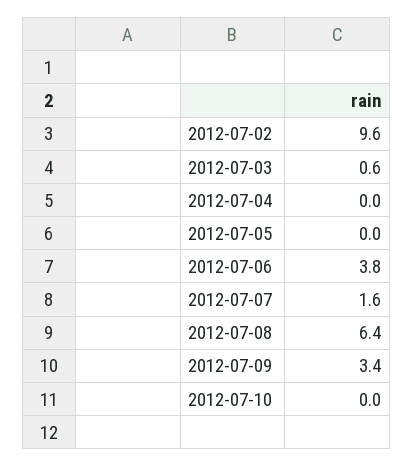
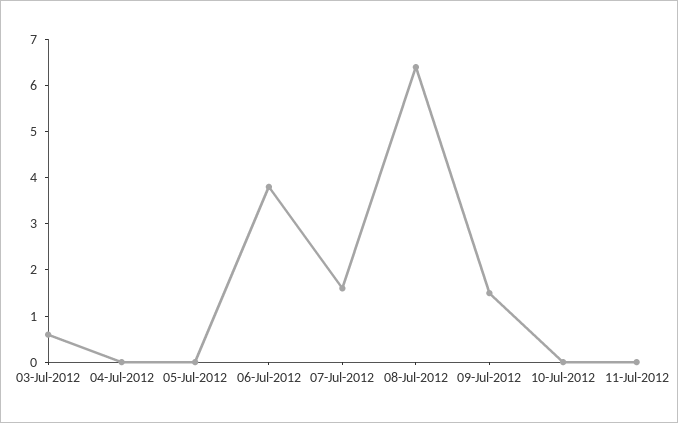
2012-07-02: 9.6 -> none
2012-07-09: 3.4 -> 1.5
11-Jul-2012: none -> 0

